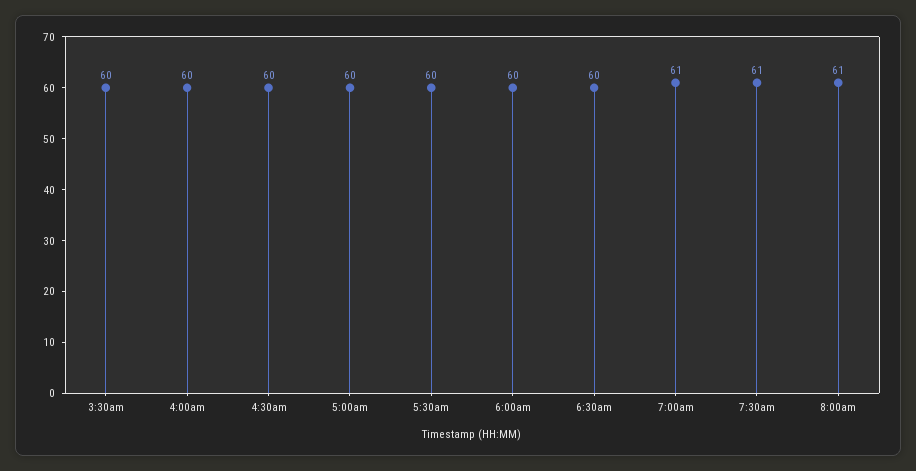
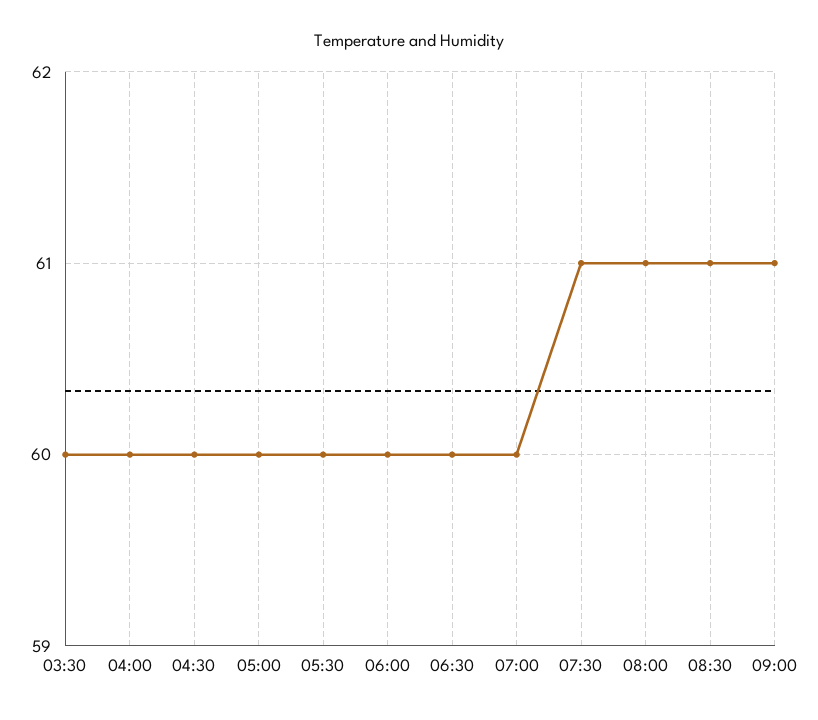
7:00am: 61 -> 60
08:30: none -> 61
09:00: none -> 61

